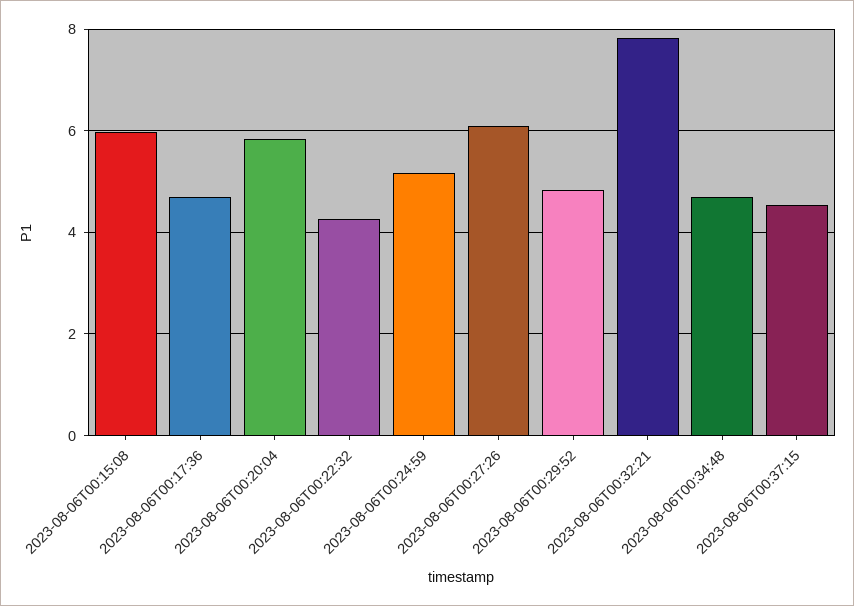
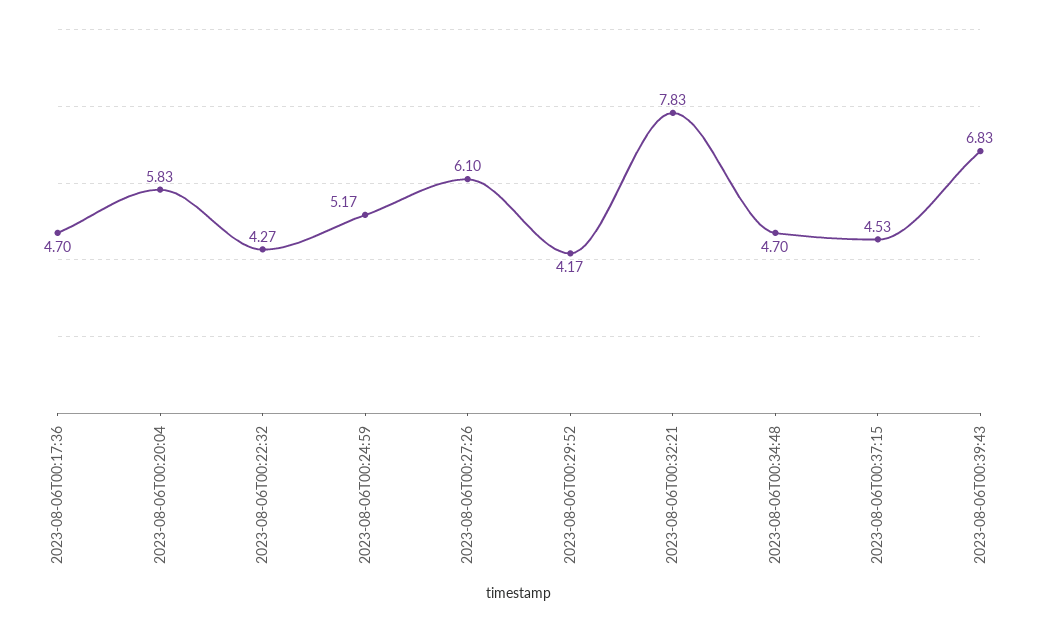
2023-08-06T00:15:08: 6 -> none
2023-08-06T00:29:52: 4.8 -> 4.17
2023-08-06T00:39:43: none -> 6.83

